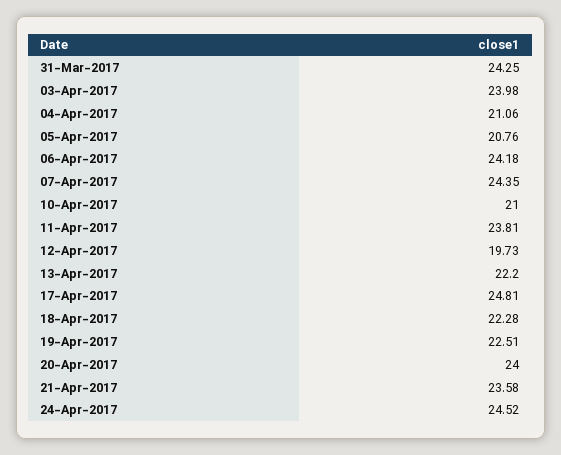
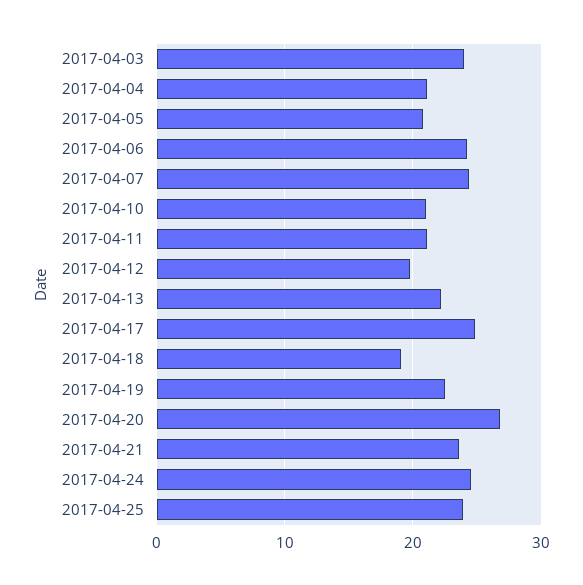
31-Mar-2017: 24.25 -> none
11-Apr-2017: 23.81 -> 21
18-Apr-2017: 22.28 -> 19
20-Apr-2017: 24 -> 27
2017-04-25: none -> 24

